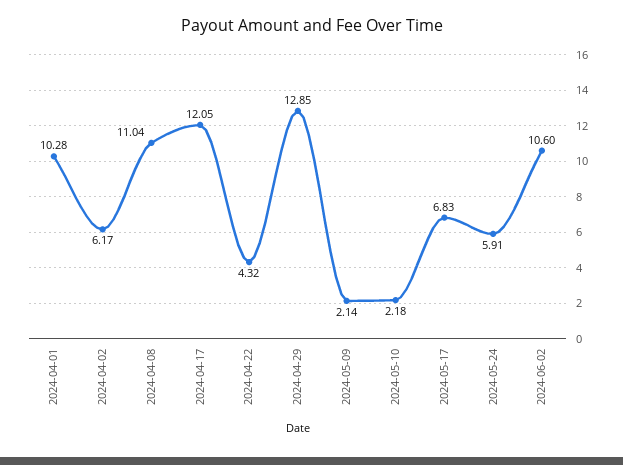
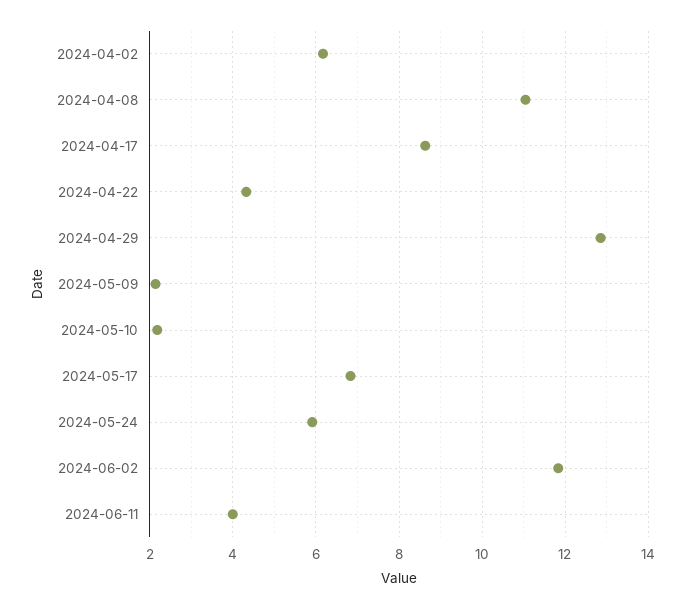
2024-04-01: 10.28 -> none
2024-04-17: 12.05 -> 8.6
2024-06-02: 10.6 -> 11.8
2024-06-11: none -> 4

